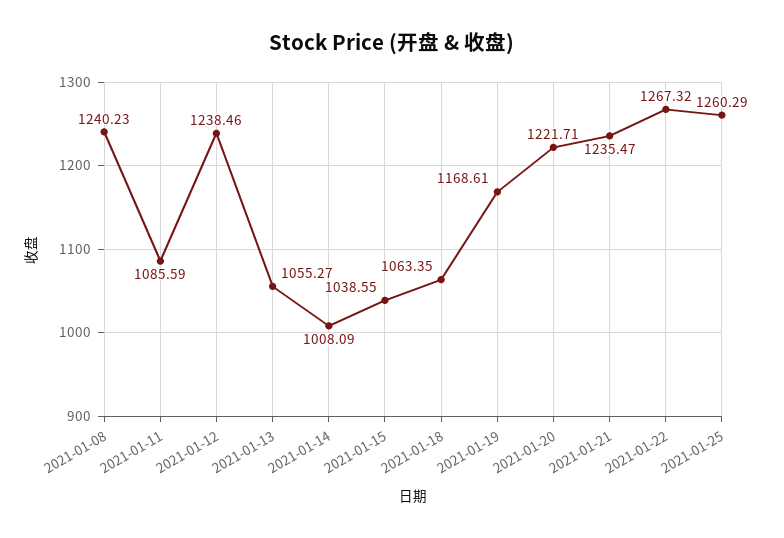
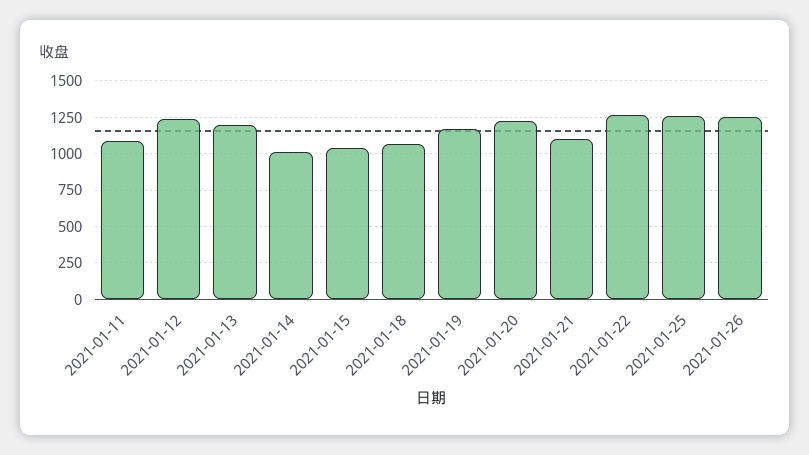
2021-01-08: 1240.23 -> none
2021-01-13: 1055.27 -> 1200
2021-01-21: 1235.47 -> 1100
2021-01-26: none -> 1250

